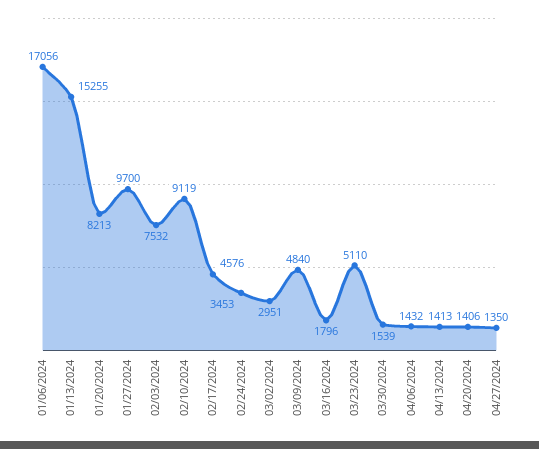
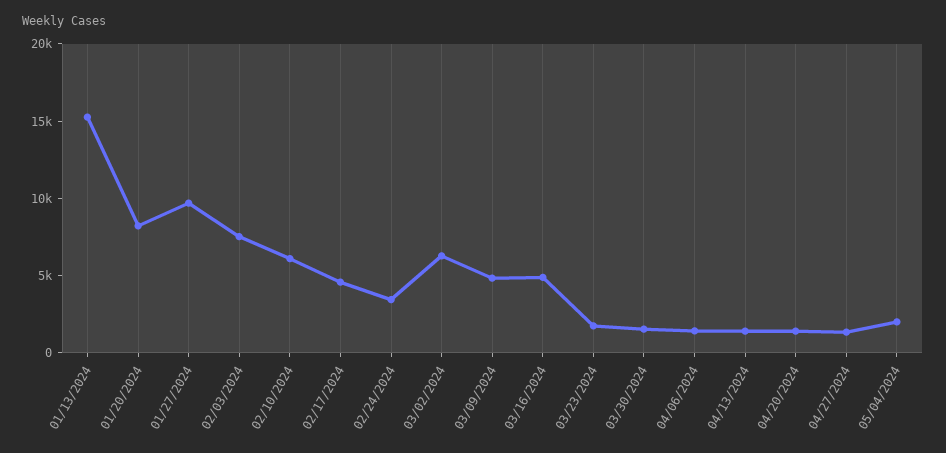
01/06/2024: 17056 -> none
02/10/2024: 9119 -> 6000
03/02/2024: 2951 -> 6000
03/16/2024: 1796 -> 5000
03/23/2024: 5110 -> 2000
05/04/2024: none -> 2000

